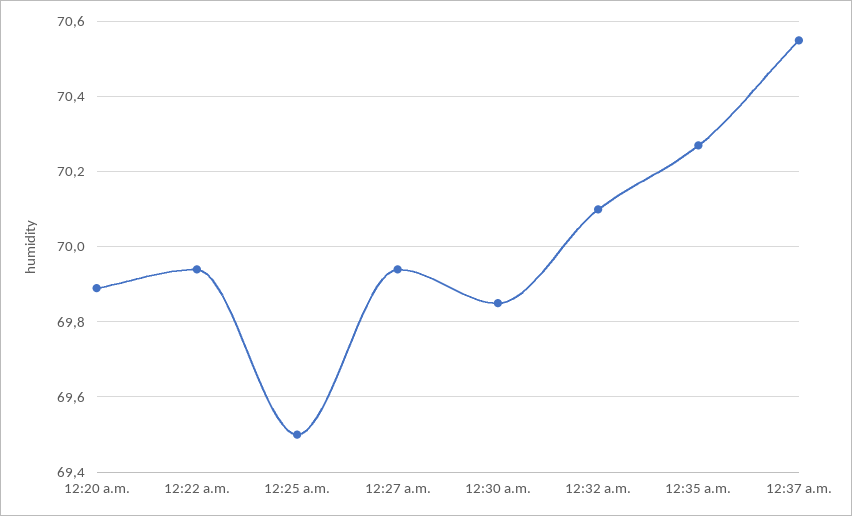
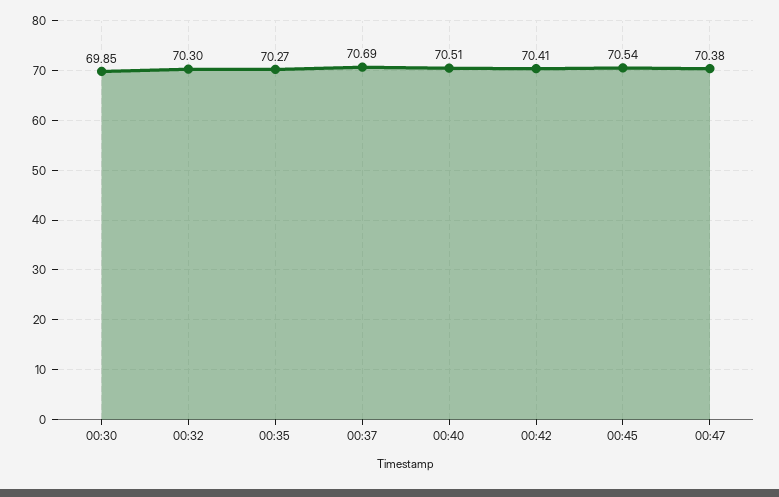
12:20 a.m.: 69.9 -> none
12:22 a.m.: 69.95 -> none
12:25 a.m.: 69.5 -> none
12:27 a.m.: 69.95 -> none
12:32 a.m.: 70.1 -> 70.3
12:37 a.m.: 70.55 -> 70.69
00:40: none -> 70.51
00:42: none -> 70.41
00:45: none -> 70.54
00:47: none -> 70.38

